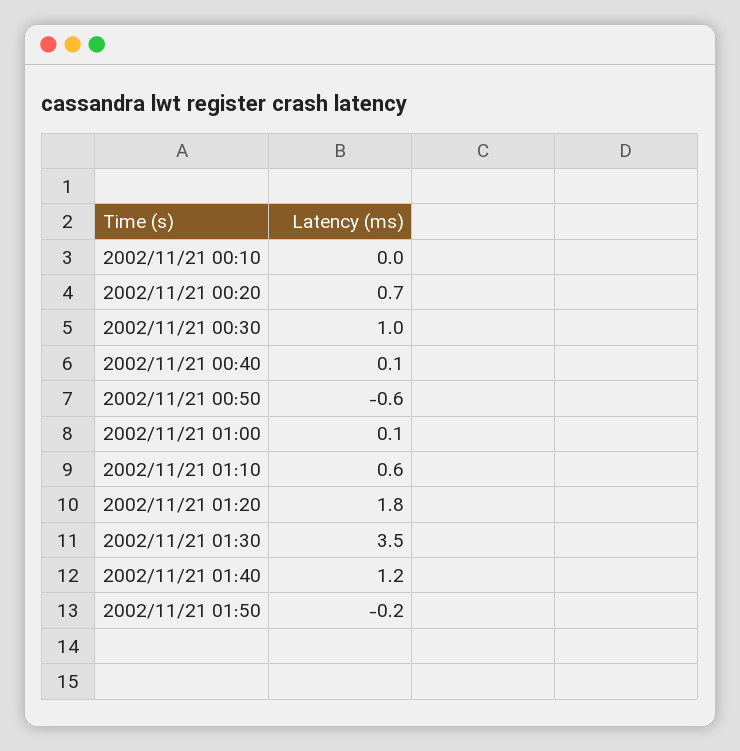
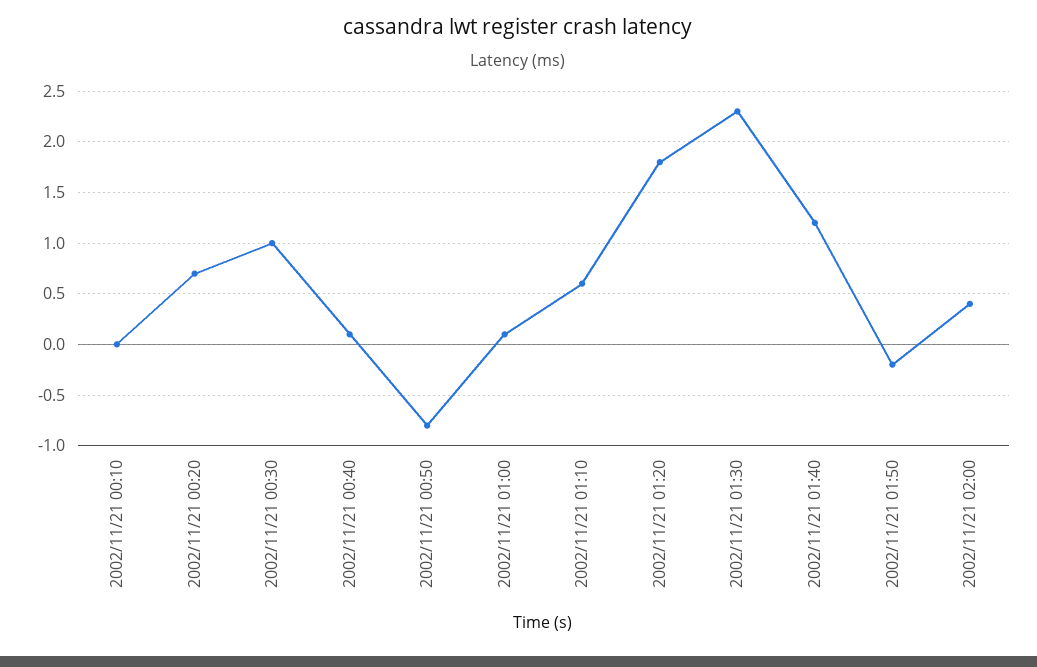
2002/11/21 00:50: -0.6 -> -0.8
2002/11/21 01:30: 3.5 -> 2.3
2002/11/21 02:00: none -> 0.4

